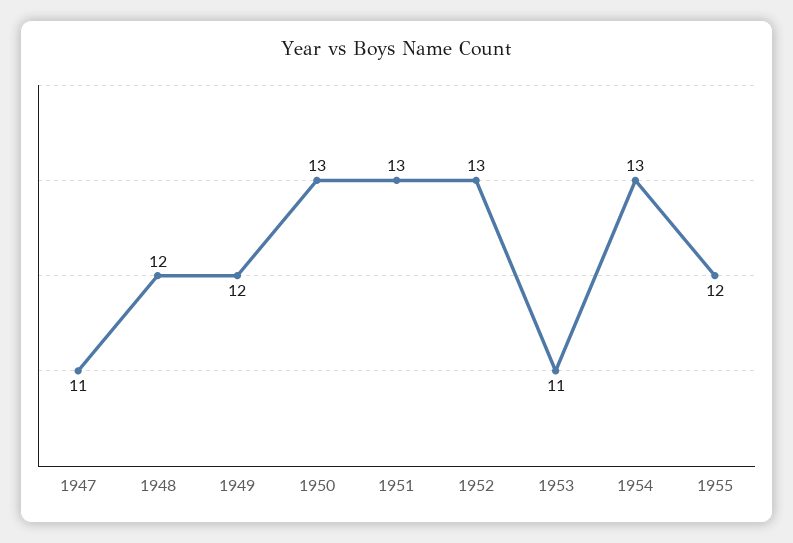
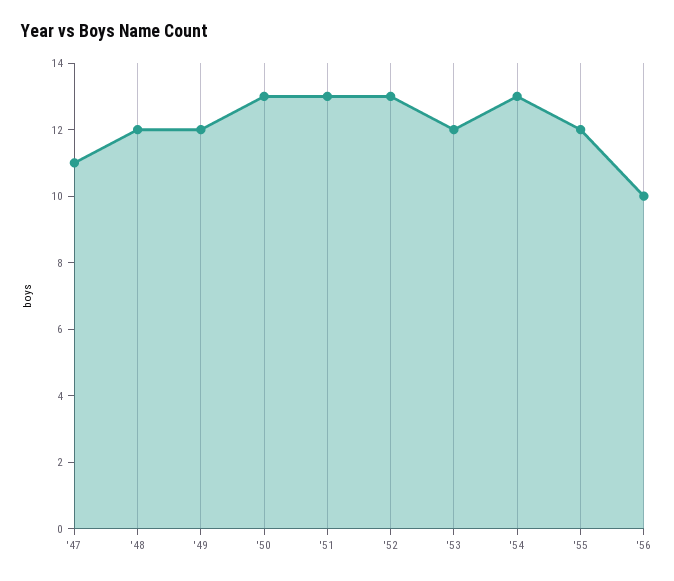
1953: 11 -> 12
'56: none -> 10

